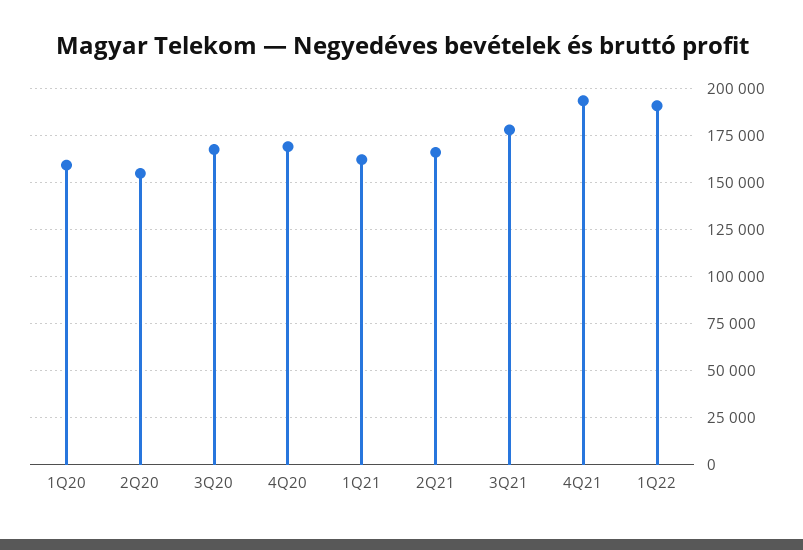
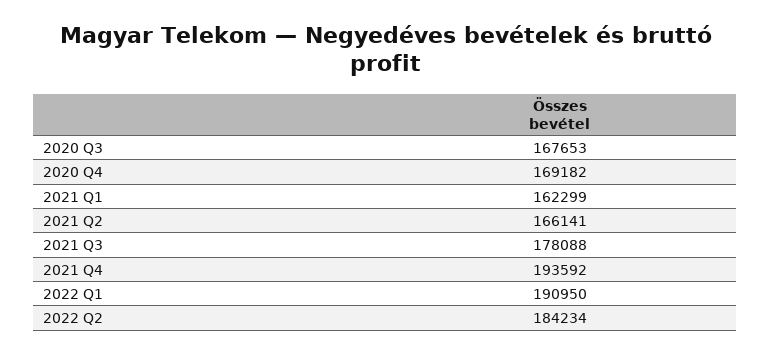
1Q20: 160000 -> none
2Q20: 155000 -> none
2022 Q2: none -> 184234

